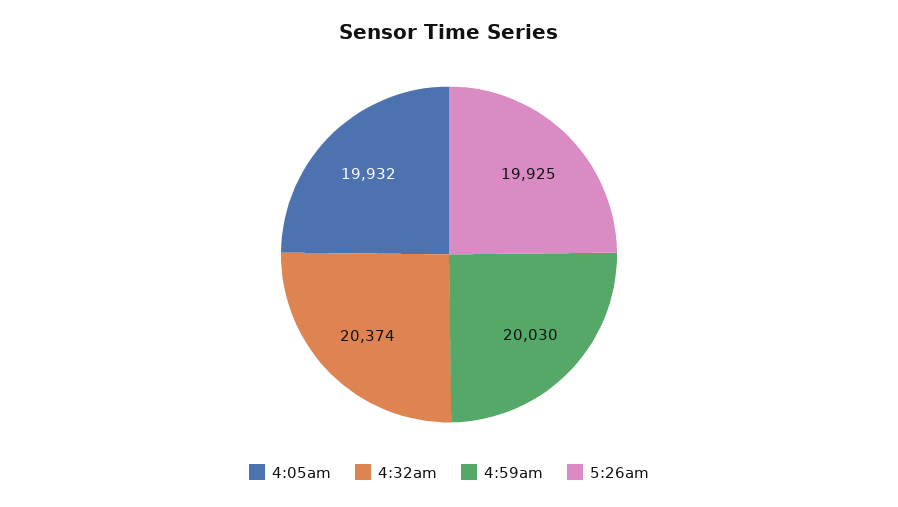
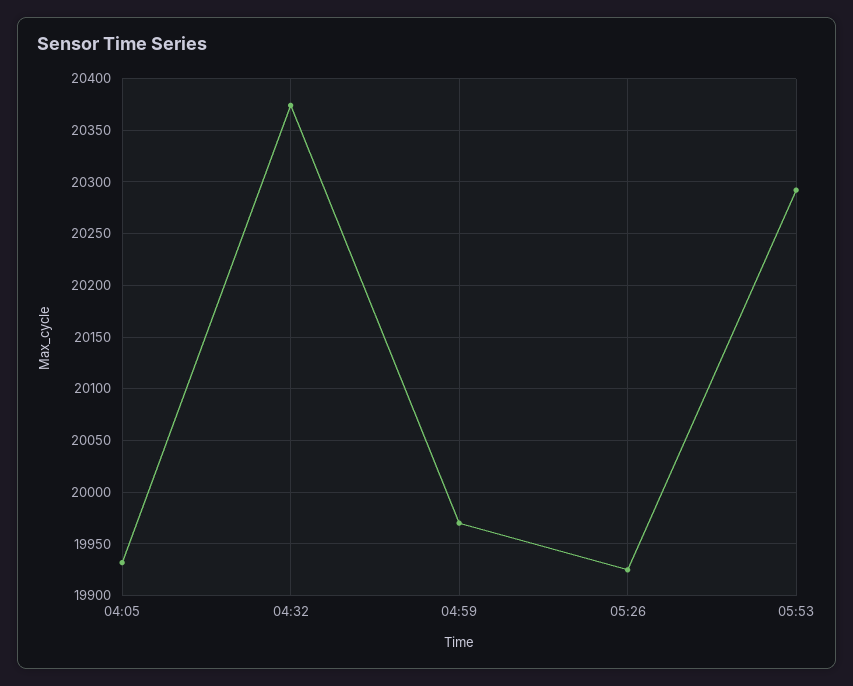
4:59am: 20030 -> 19970
05:53: none -> 20290

